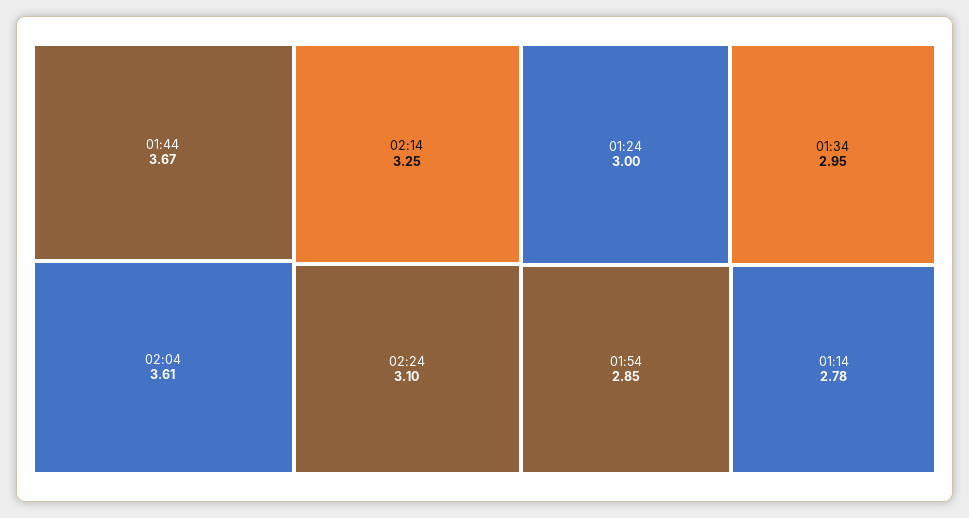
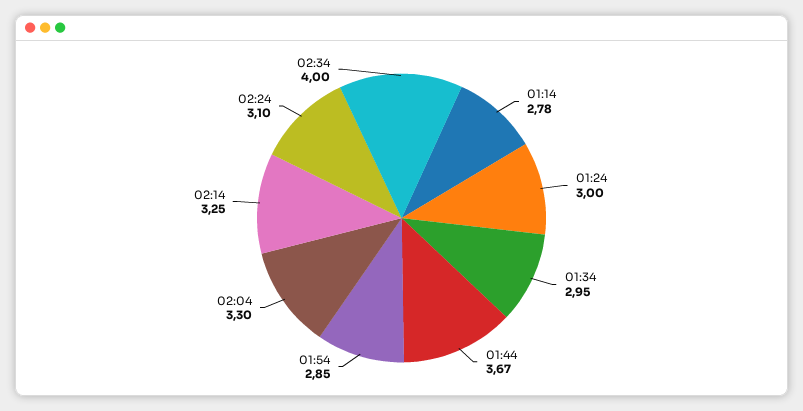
02:04: 3.61 -> 3.3
02:34: none -> 4

